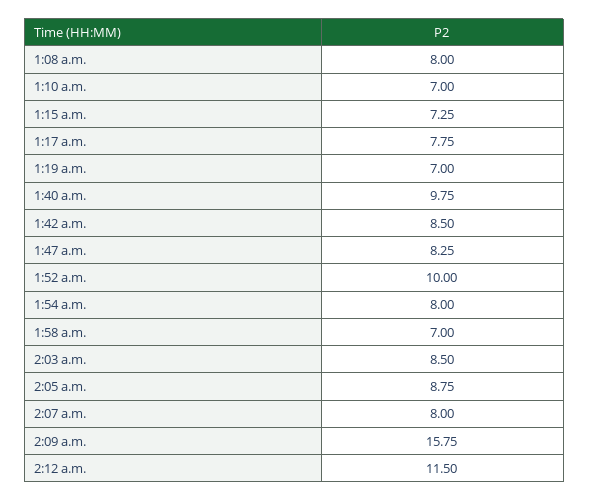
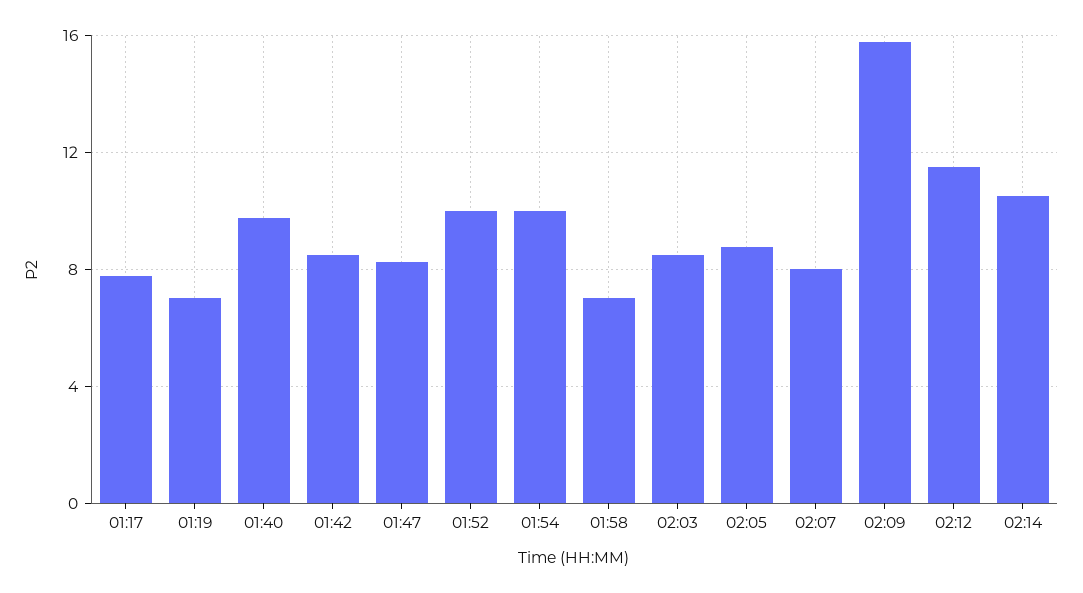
1:08 a.m.: 8 -> none
1:10 a.m.: 7 -> none
1:15 a.m.: 7.25 -> none
1:54 a.m.: 8 -> 10
02:14: none -> 10.5

